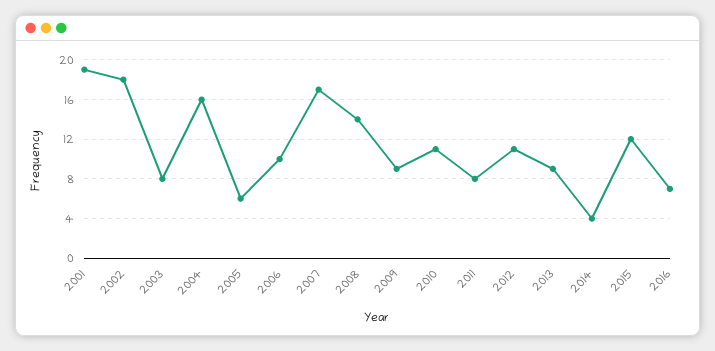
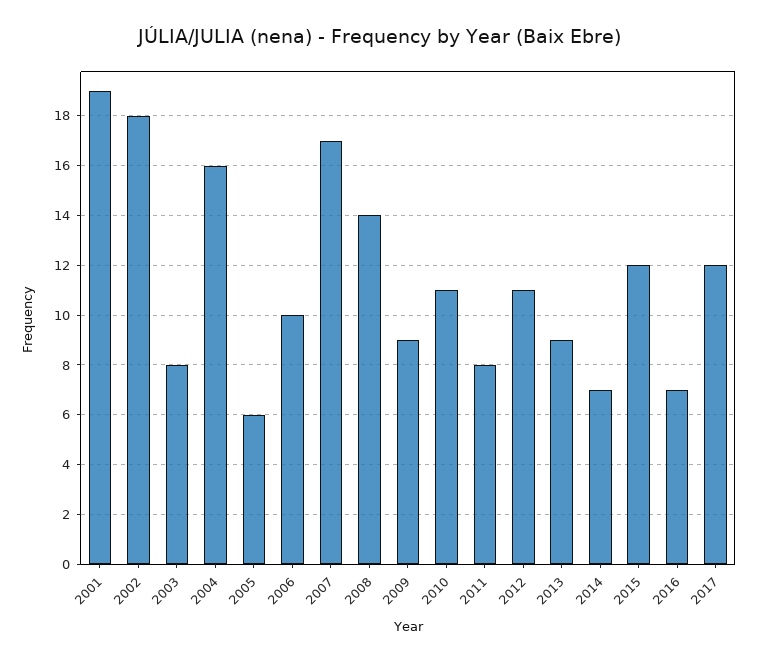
2014: 4 -> 7
2017: none -> 12

